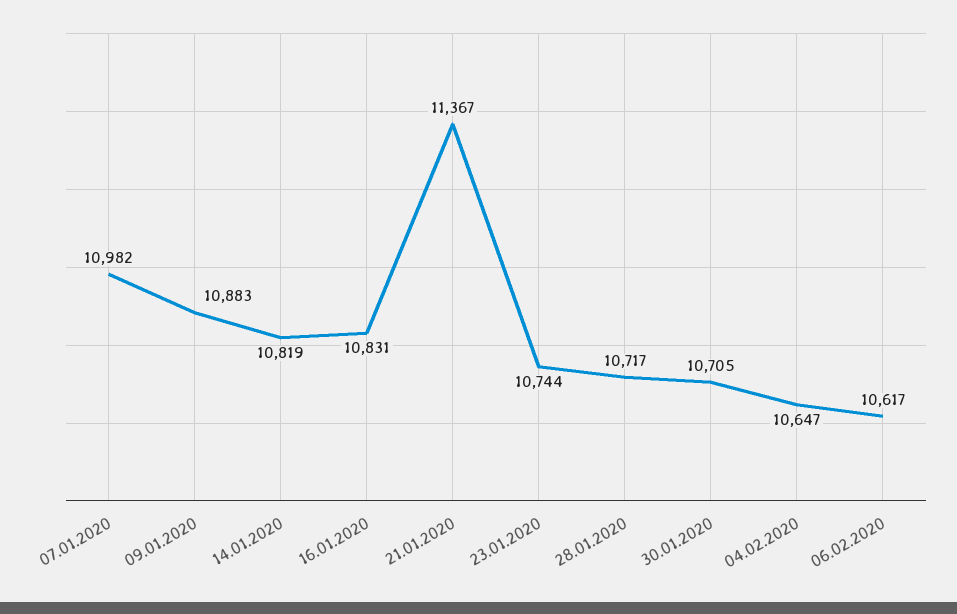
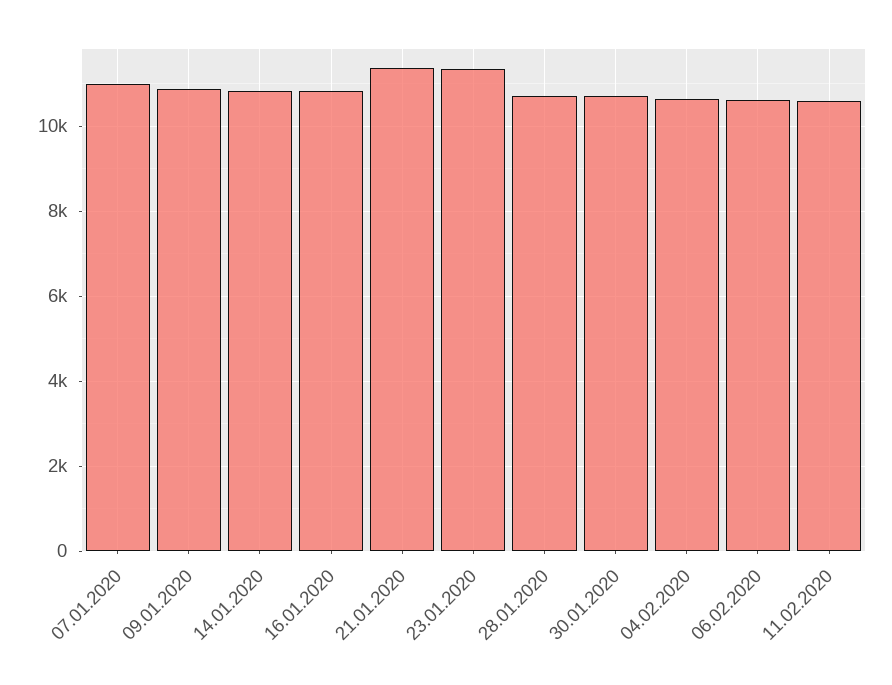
23.01.2020: 10744 -> 11400
11.02.2020: none -> 10600

